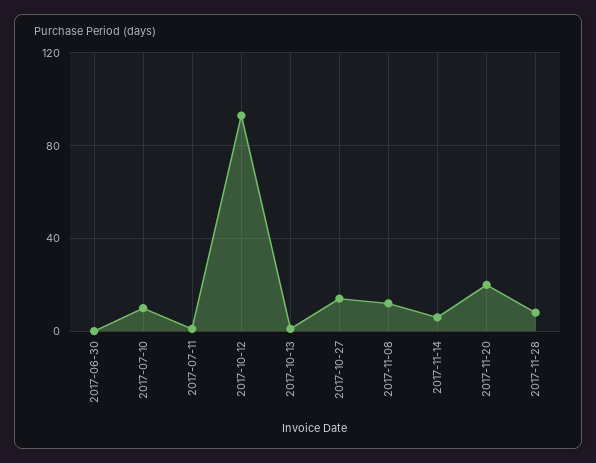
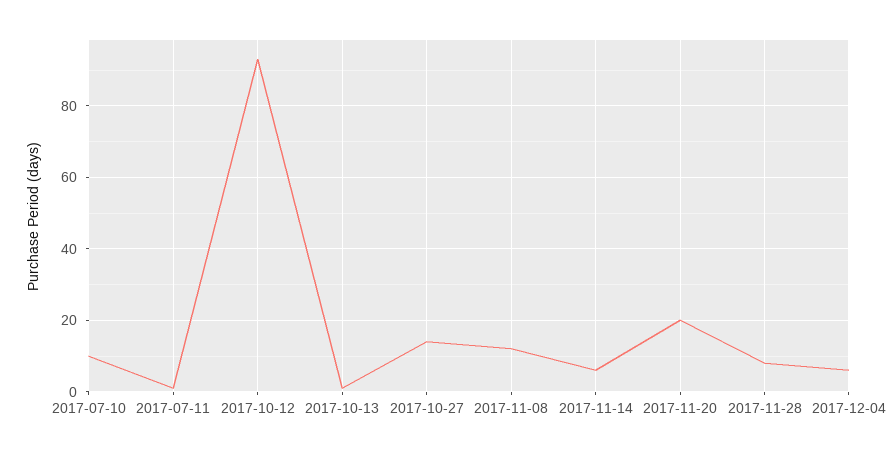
2017-06-30: 0 -> none
2017-12-04: none -> 5

